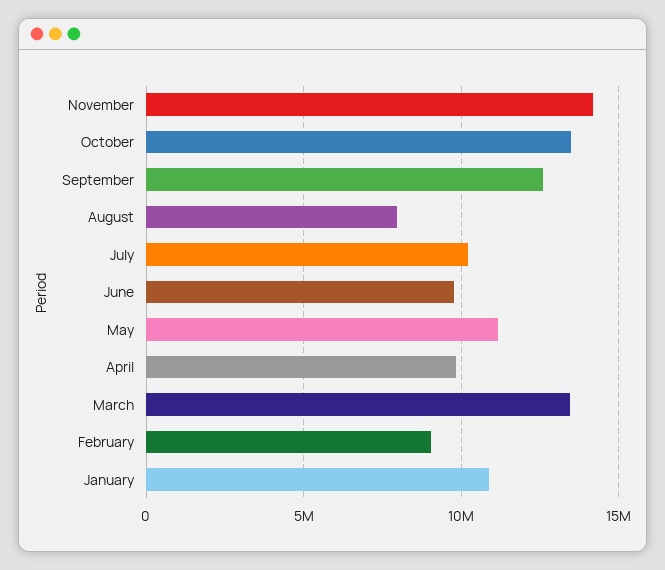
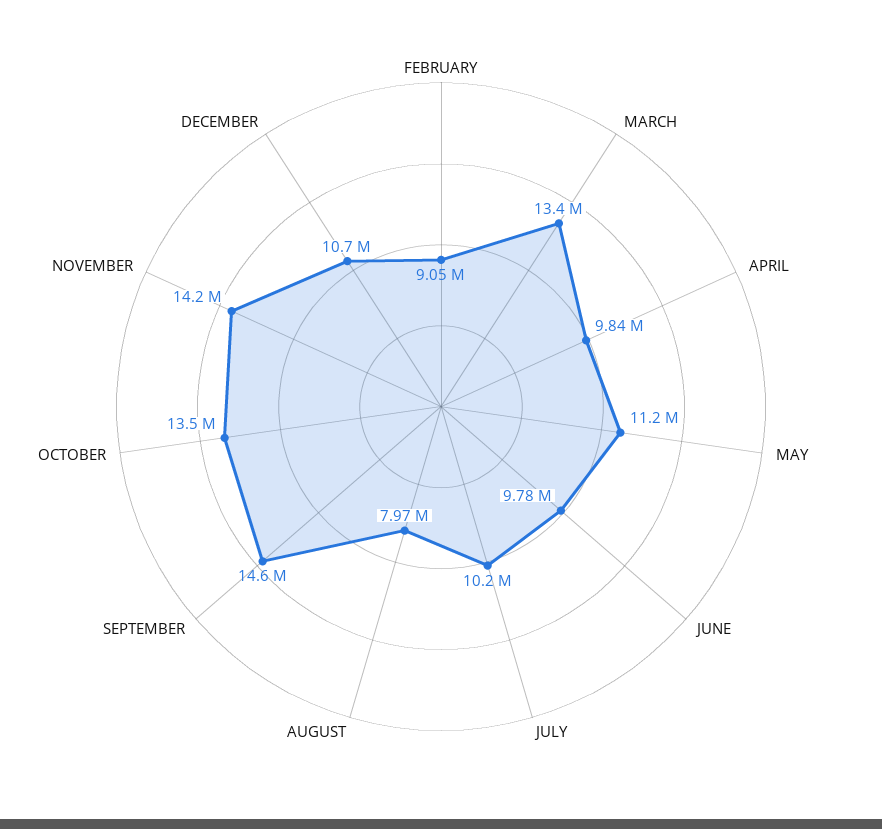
September: 12500000 -> 14600000
January: 11000000 -> none
DECEMBER: none -> 10700000

